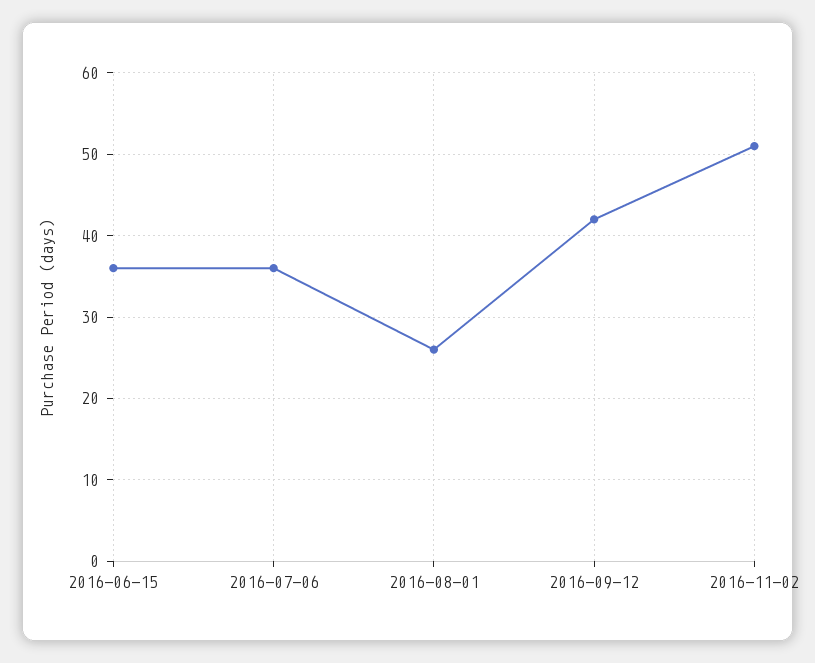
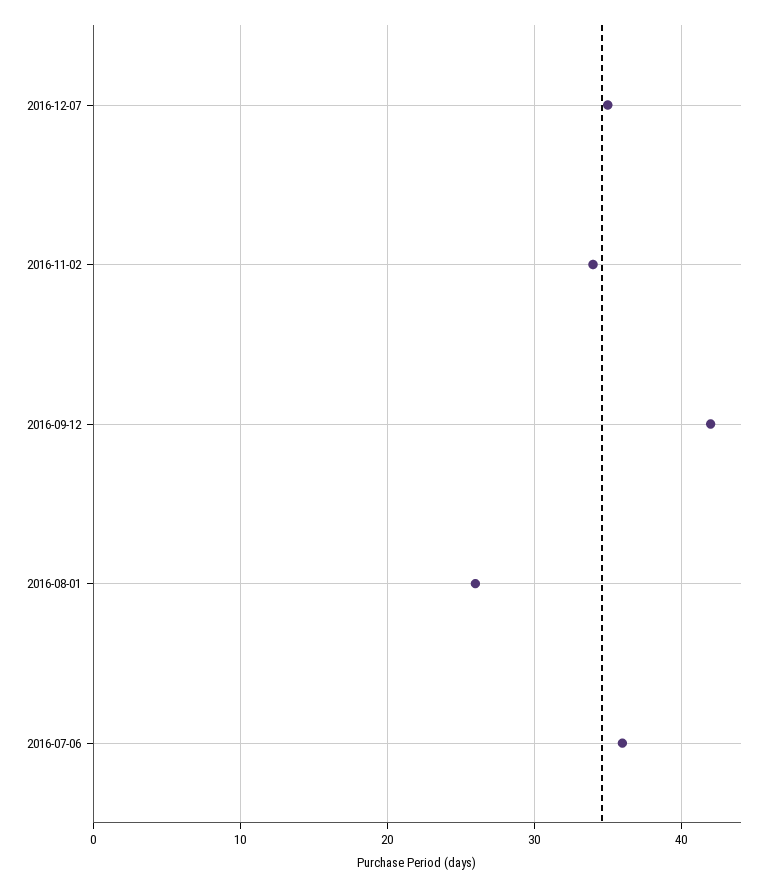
2016-06-15: 36 -> none
2016-11-02: 51 -> 34
2016-12-07: none -> 35

